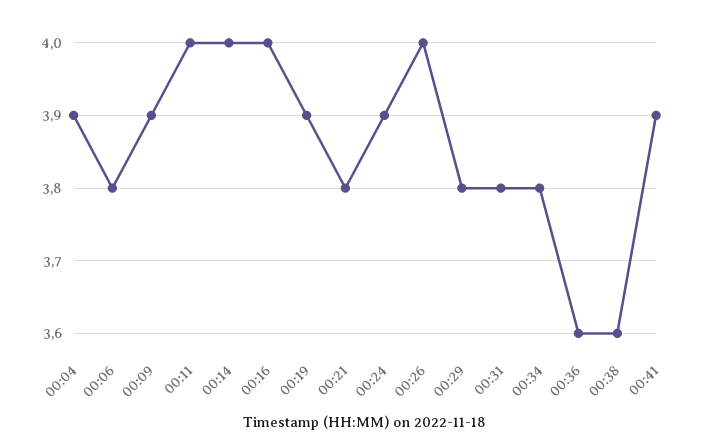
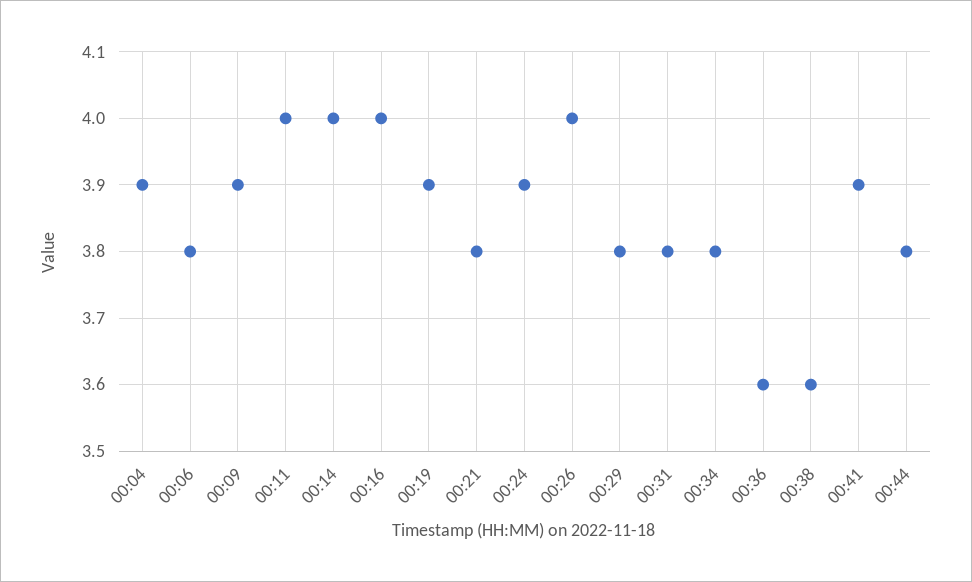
00:44: none -> 3.8

